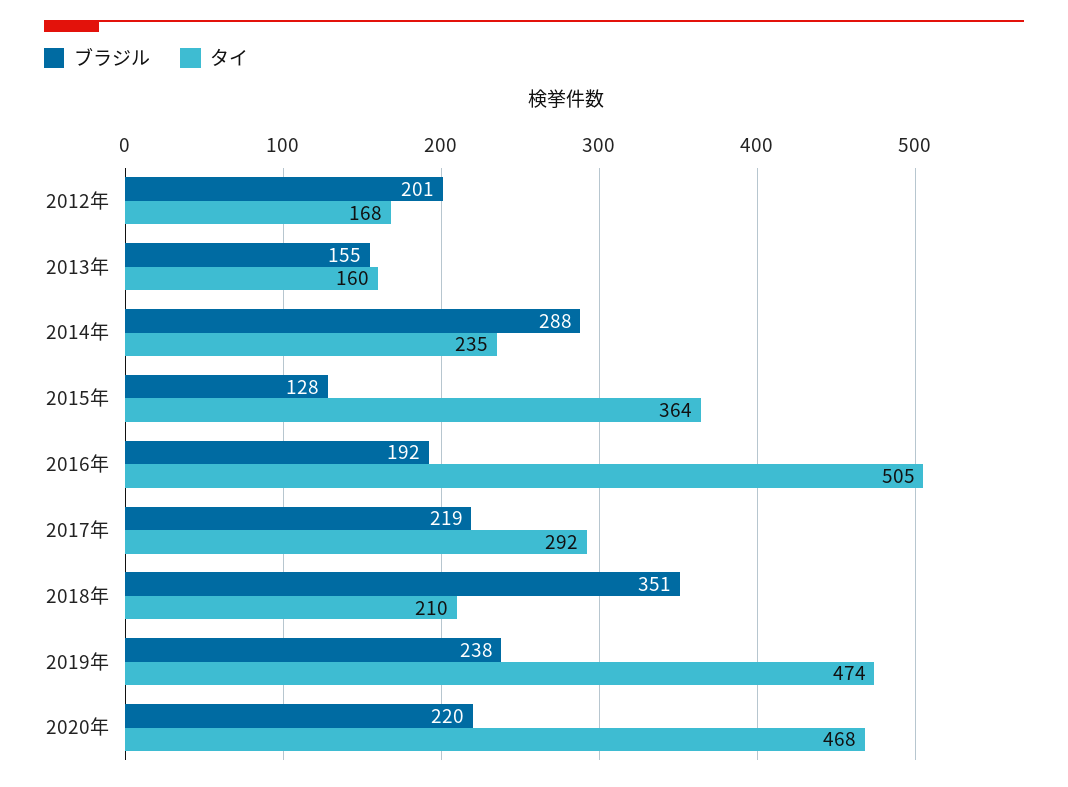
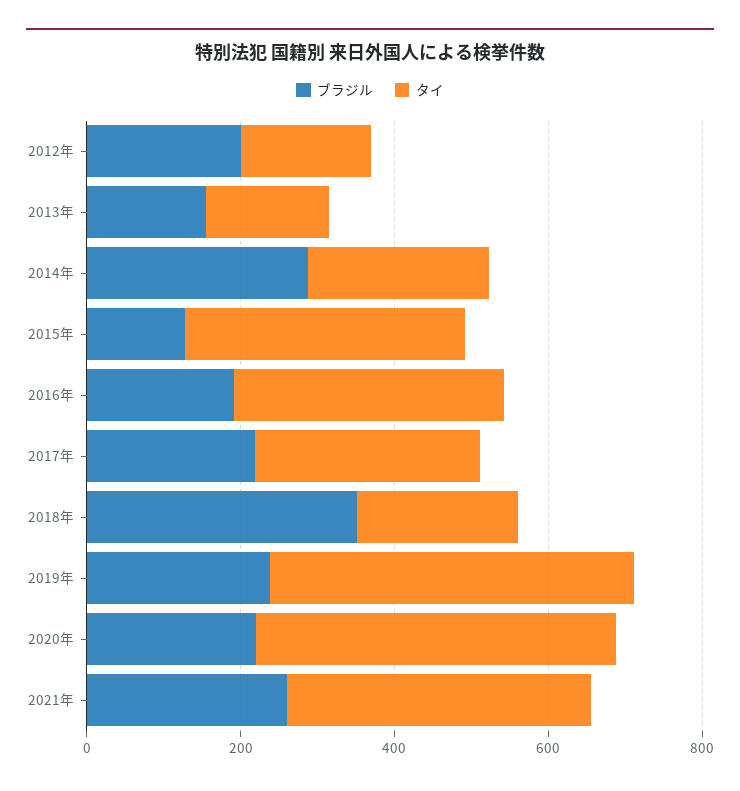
タイ, 2016年: 505 -> 350
ブラジル, 2021年: none -> 250
タイ, 2021年: none -> 400

